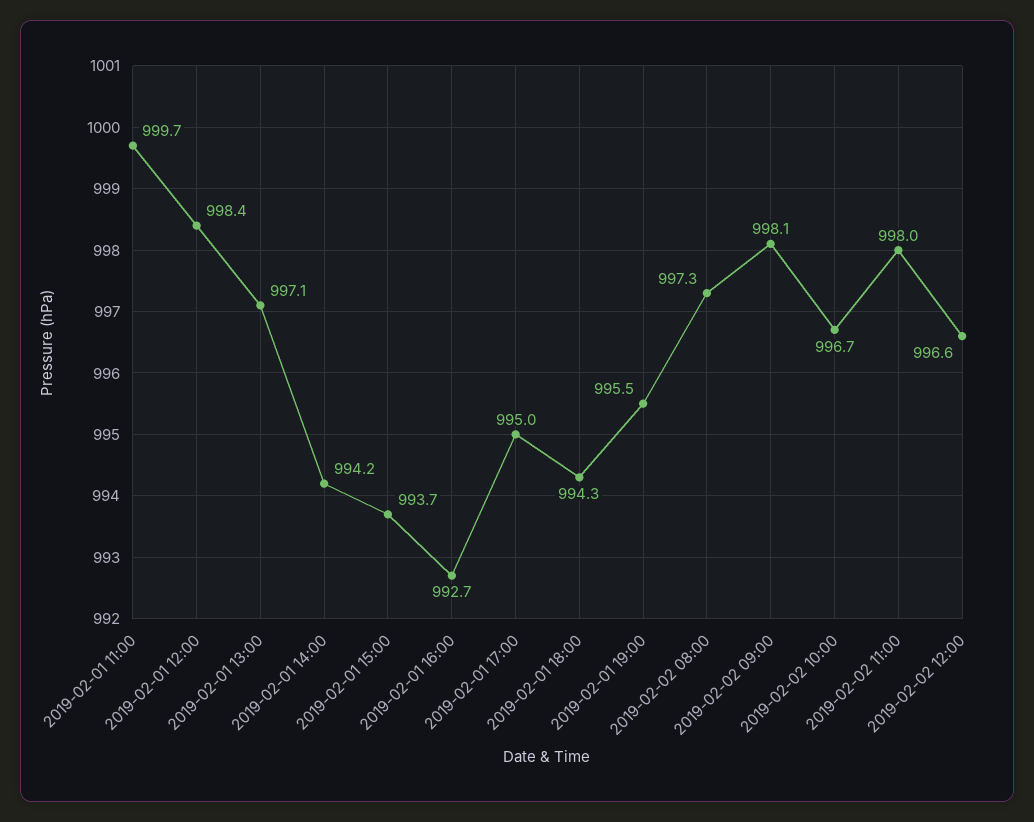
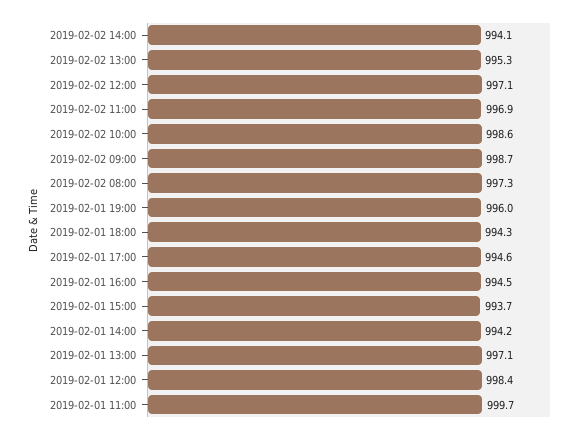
2019-02-01 16:00: 992.7 -> 994.5
2019-02-01 17:00: 995 -> 994.6
2019-02-01 19:00: 995.5 -> 996
2019-02-02 09:00: 998.1 -> 998.7
2019-02-02 10:00: 996.7 -> 998.6
2019-02-02 11:00: 998 -> 996.9
2019-02-02 12:00: 996.6 -> 997.1
2019-02-02 14:00: none -> 994.1
2019-02-02 13:00: none -> 995.3

